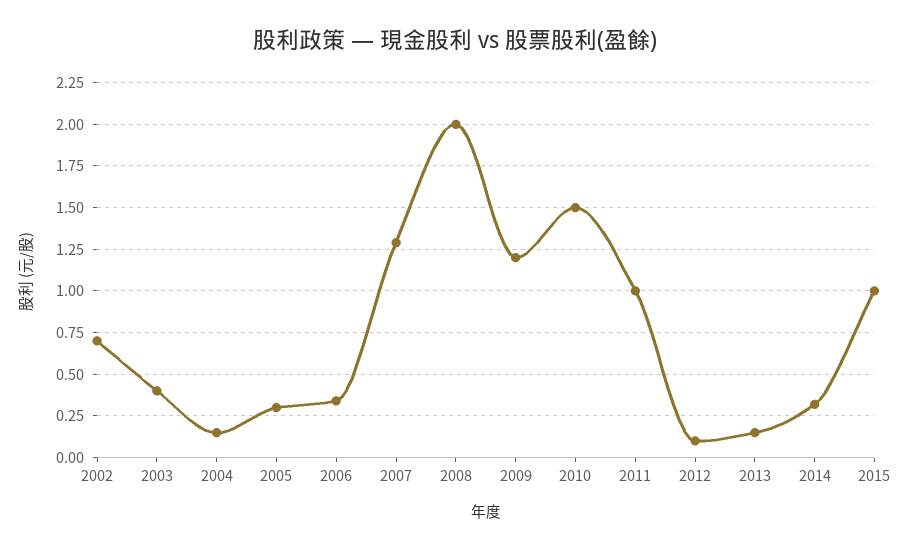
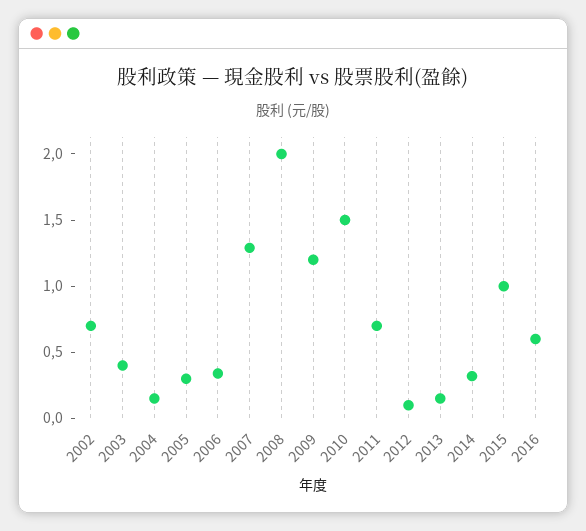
2011: 1 -> 0.7
2016: none -> 0.6

